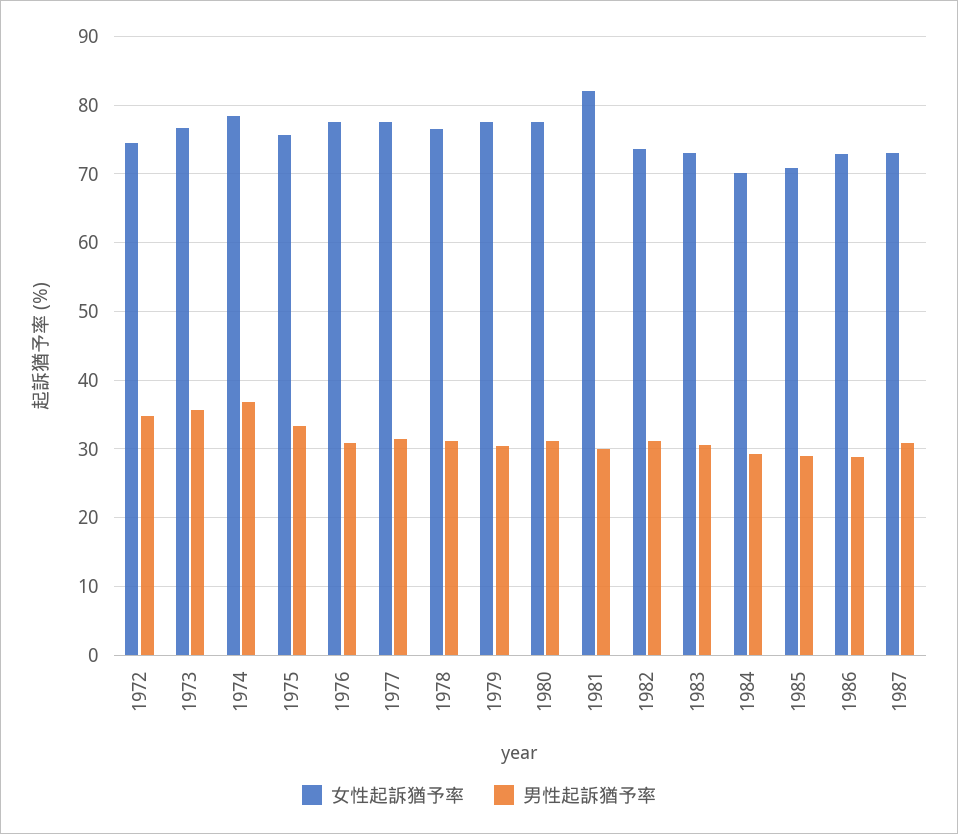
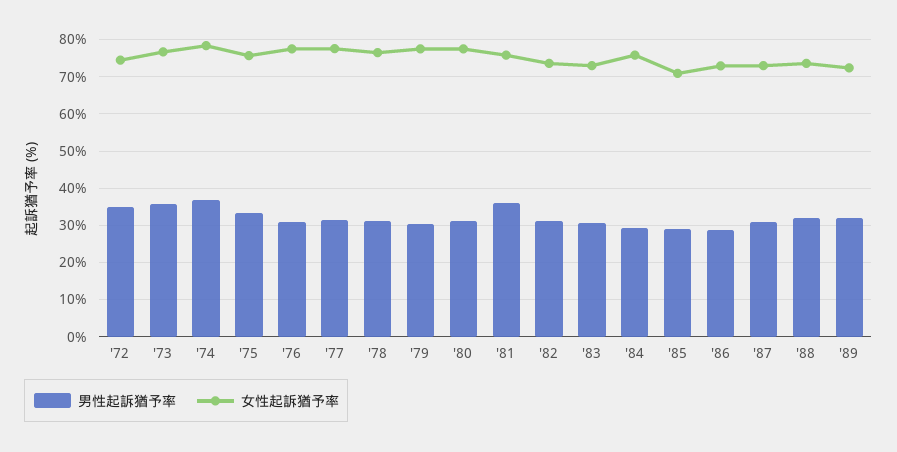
女性起訴猶予率, 1981: 82 -> 76
男性起訴猶予率, 1981: 30 -> 36
女性起訴猶予率, 1984: 70 -> 76
男性起訴猶予率, '88: none -> 32
女性起訴猶予率, '88: none -> 74
男性起訴猶予率, '89: none -> 32
女性起訴猶予率, '89: none -> 72

